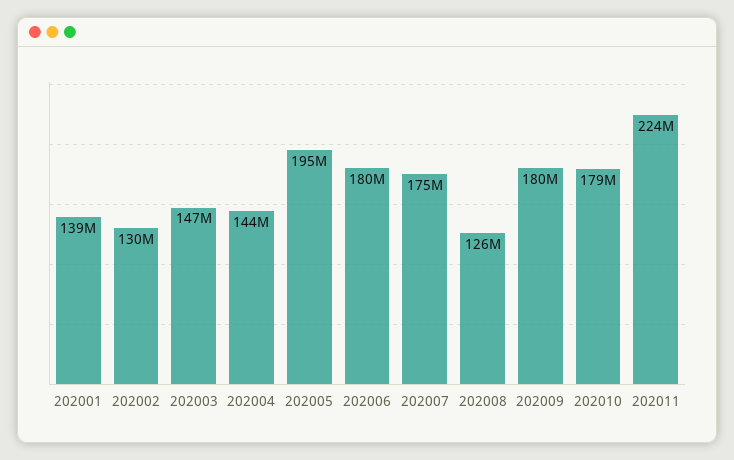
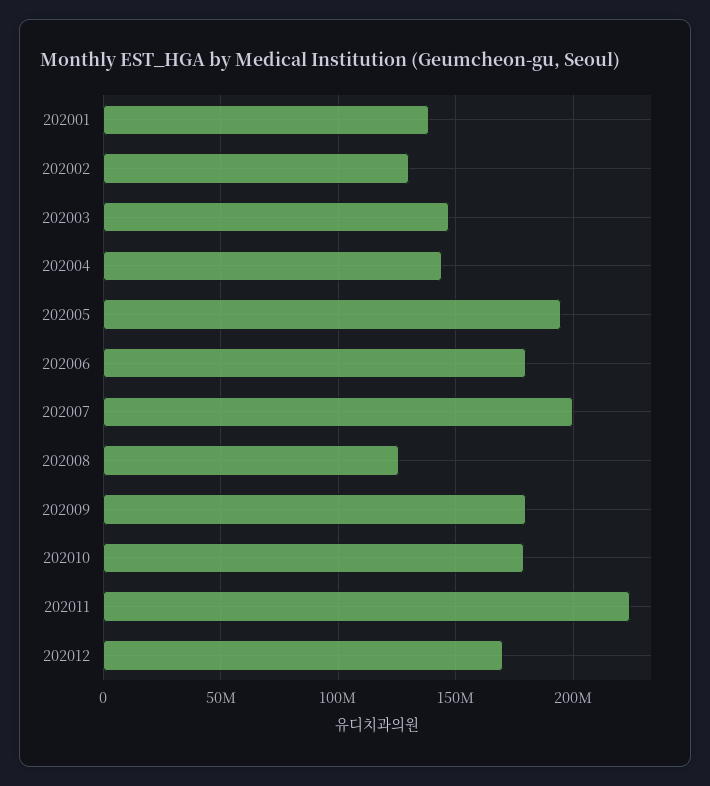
202007: 175000000 -> 200000000
202012: none -> 170000000

